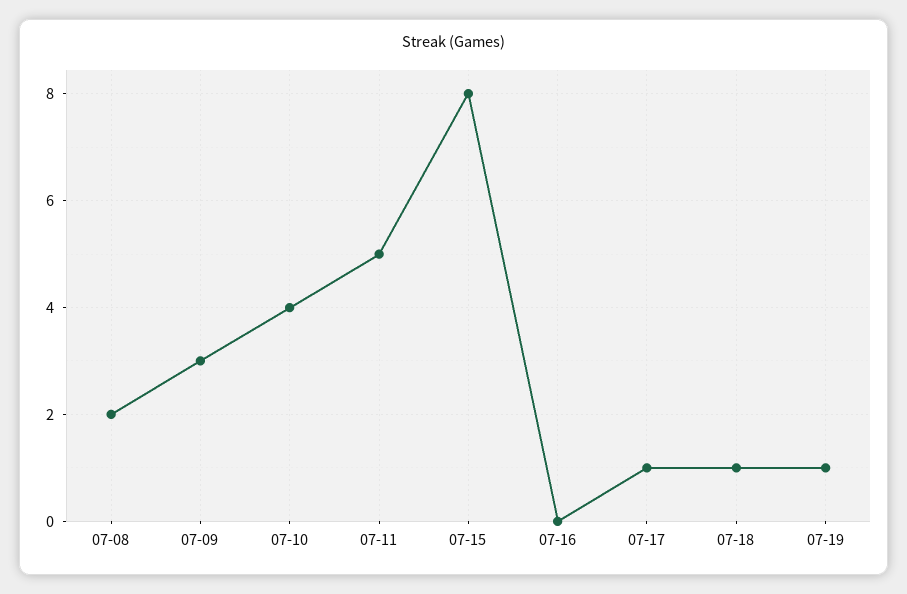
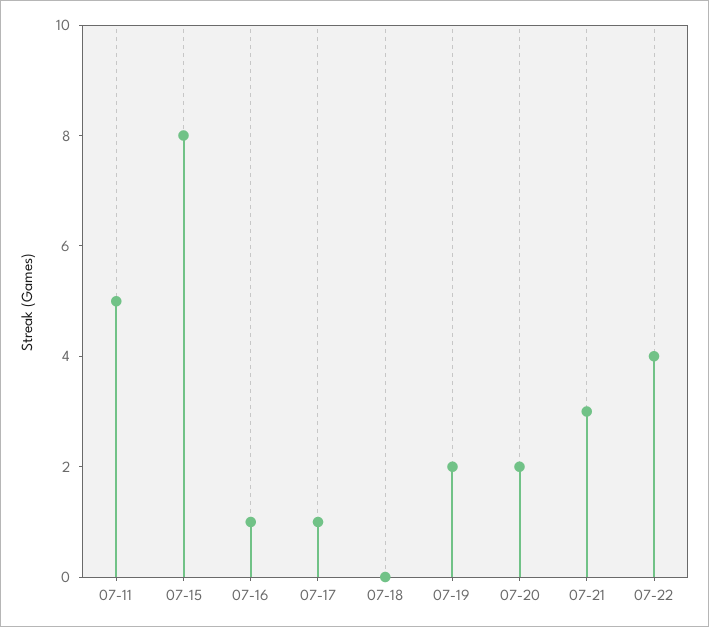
07-08: 2 -> none
07-09: 3 -> none
07-10: 4 -> none
07-16: 0 -> 1
07-18: 1 -> 0
07-19: 1 -> 2
07-20: none -> 2
07-21: none -> 3
07-22: none -> 4

